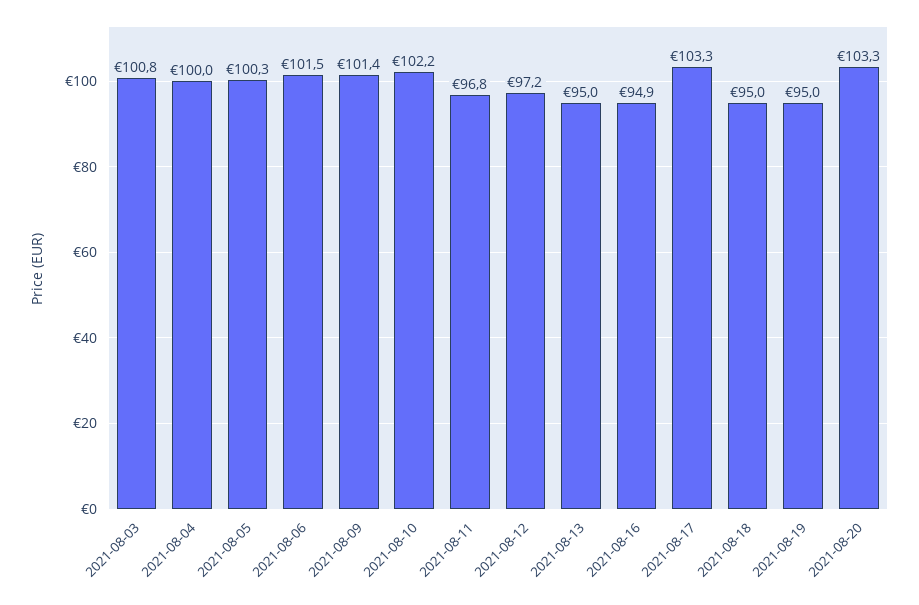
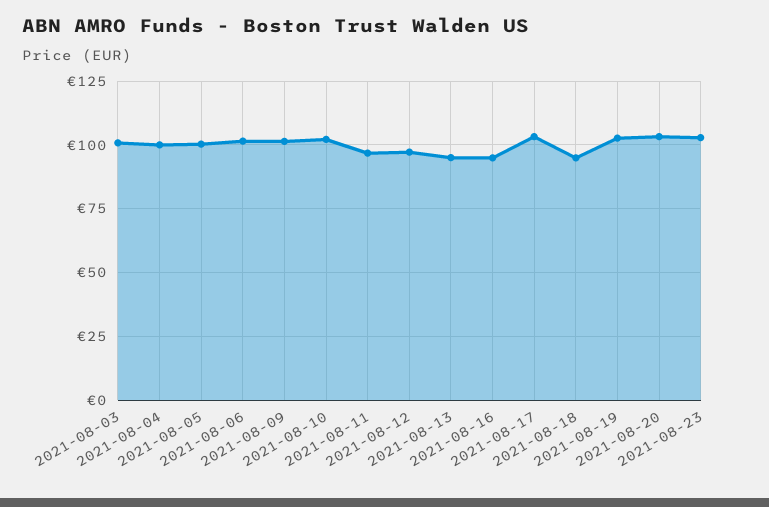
2021-08-19: 95 -> 102.5
2021-08-23: none -> 102.5

